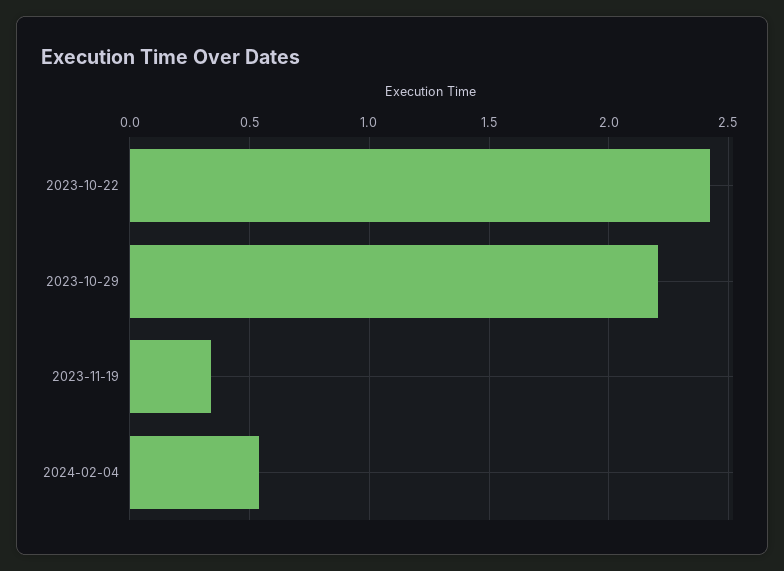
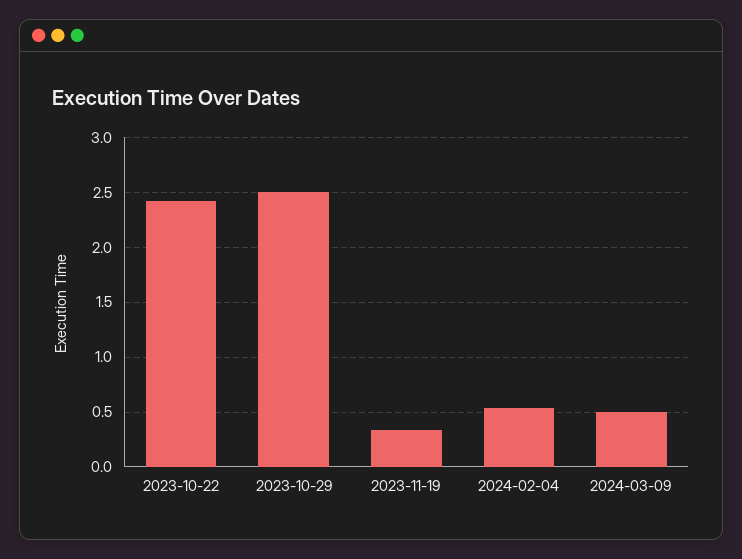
2023-10-29: 2.2 -> 2.5
2024-03-09: none -> 0.5

